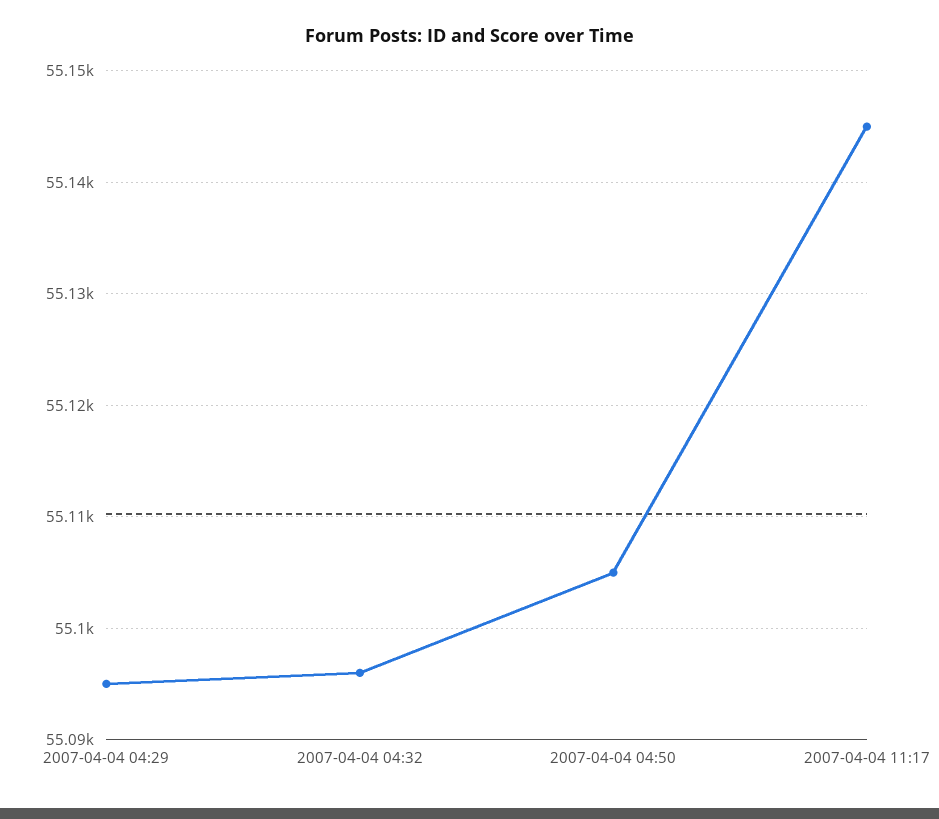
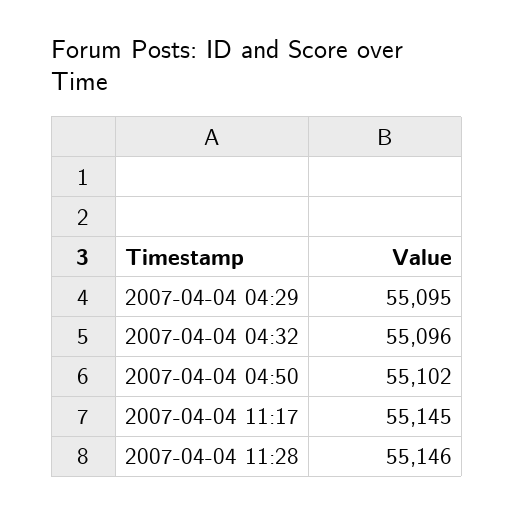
2007-04-04 04:50: 55105 -> 55102
2007-04-04 11:28: none -> 55146

